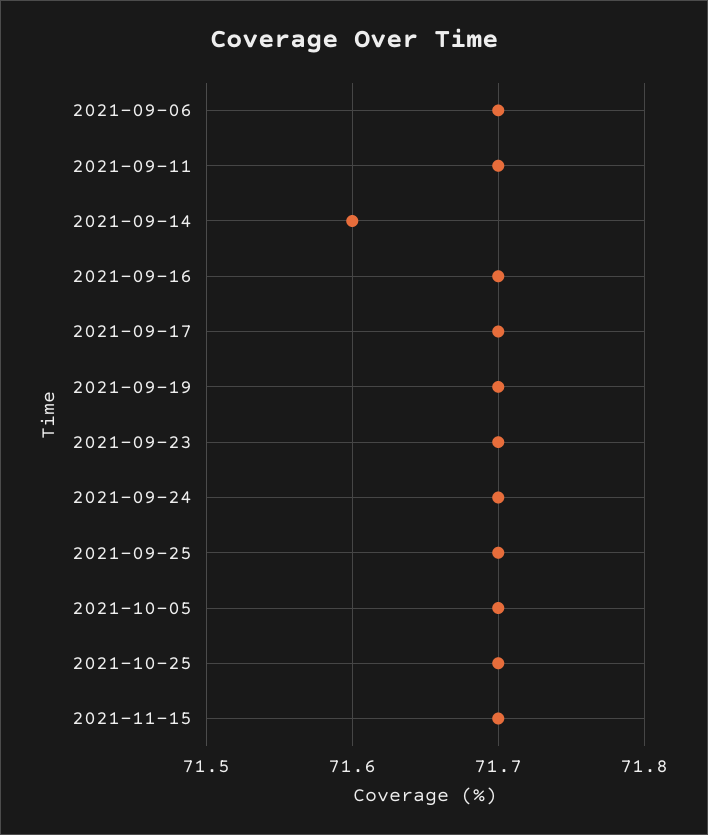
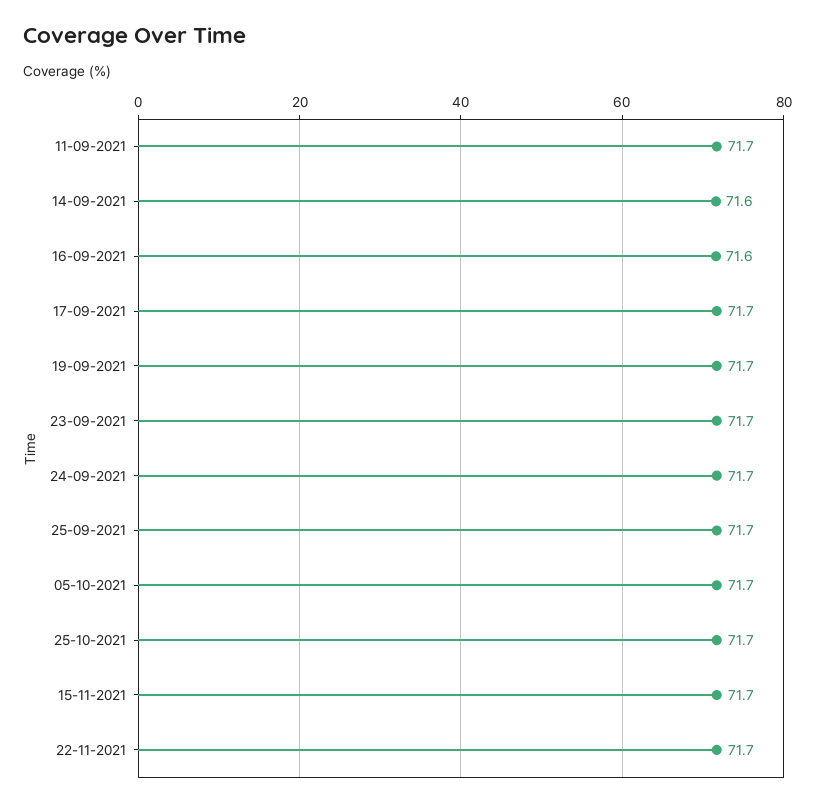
2021-09-06: 71.7 -> none
2021-09-16: 71.7 -> 71.6
22-11-2021: none -> 71.7

